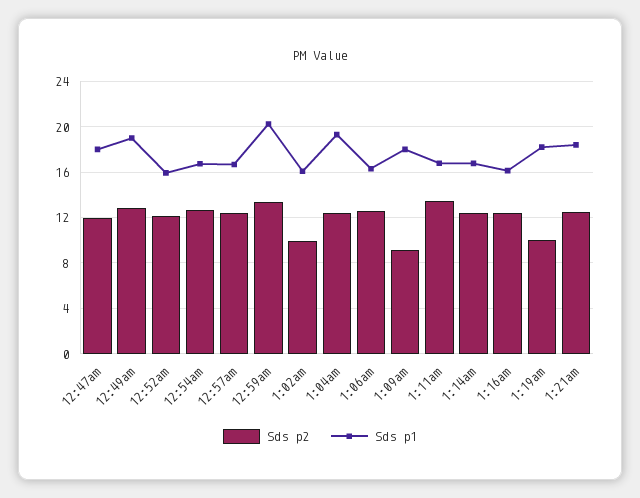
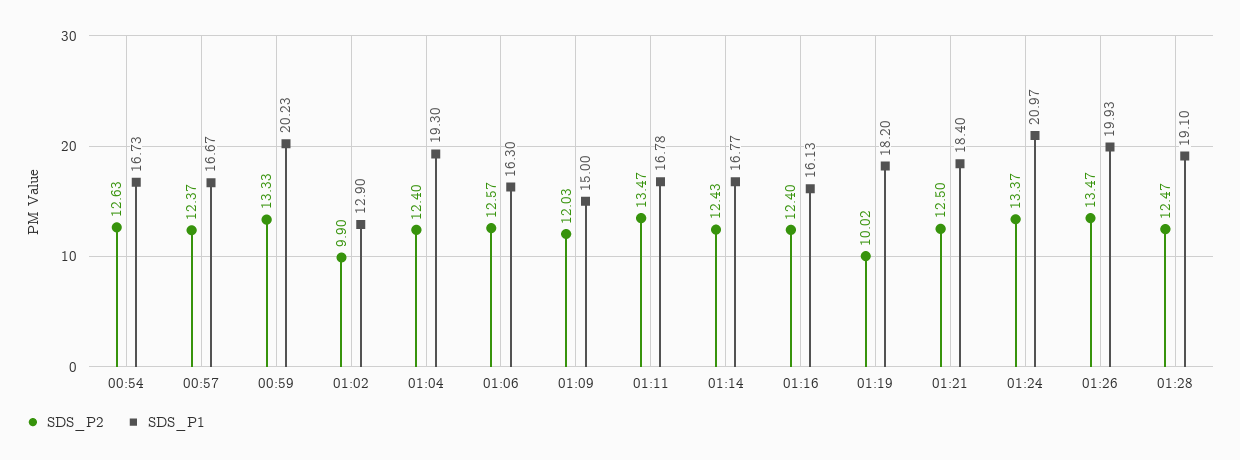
Sds p2, 12:47am: 12 -> none
Sds p1, 12:47am: 18 -> none
Sds p2, 12:49am: 13 -> none
Sds p1, 12:49am: 19 -> none
Sds p2, 12:52am: 12 -> none
Sds p1, 12:52am: 16 -> none
Sds p1, 1:02am: 16 -> 12.9
Sds p2, 1:09am: 9 -> 12.03
Sds p1, 1:09am: 18 -> 15
Sds p2, 01:24: none -> 13.37
Sds p1, 01:24: none -> 20.97
Sds p2, 01:26: none -> 13.47
Sds p1, 01:26: none -> 19.93
Sds p2, 01:28: none -> 12.47
Sds p1, 01:28: none -> 19.1

